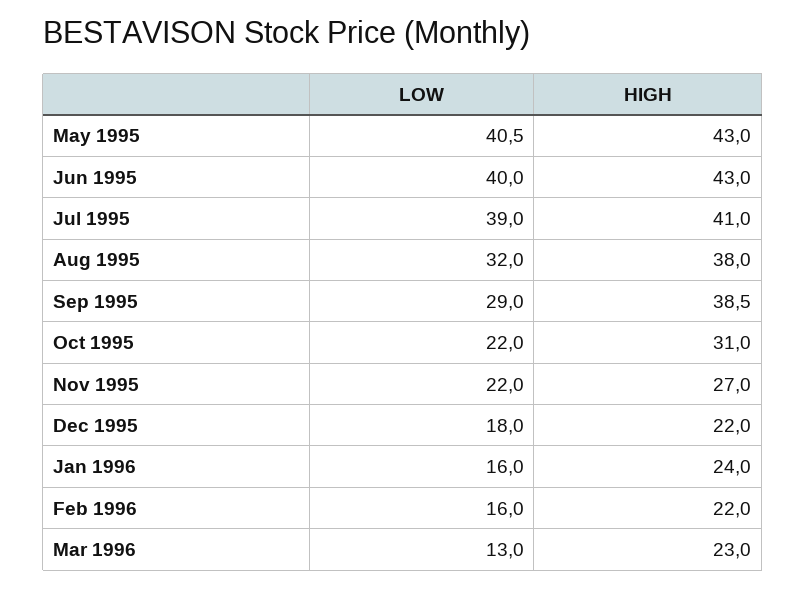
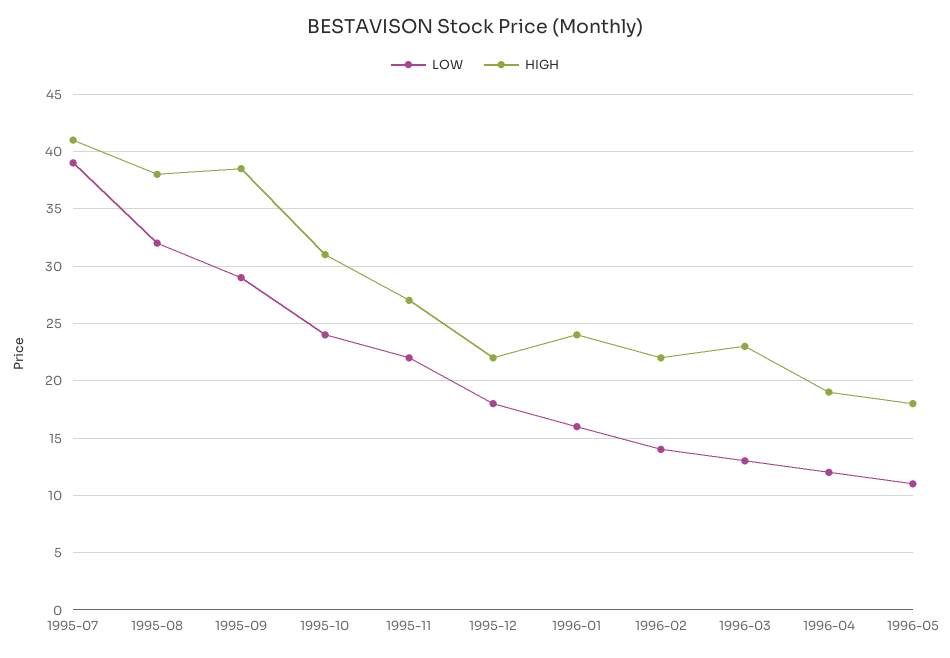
LOW, May 1995: 40.5 -> none
HIGH, May 1995: 43 -> none
LOW, Jun 1995: 40 -> none
HIGH, Jun 1995: 43 -> none
LOW, Oct 1995: 22 -> 24
LOW, Feb 1996: 16 -> 14
LOW, 1996-04: none -> 12
HIGH, 1996-04: none -> 19
LOW, 1996-05: none -> 11
HIGH, 1996-05: none -> 18

